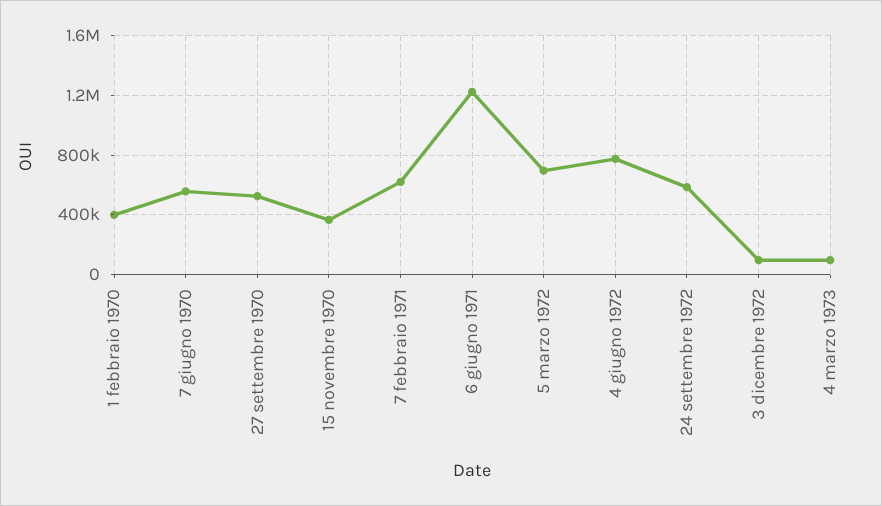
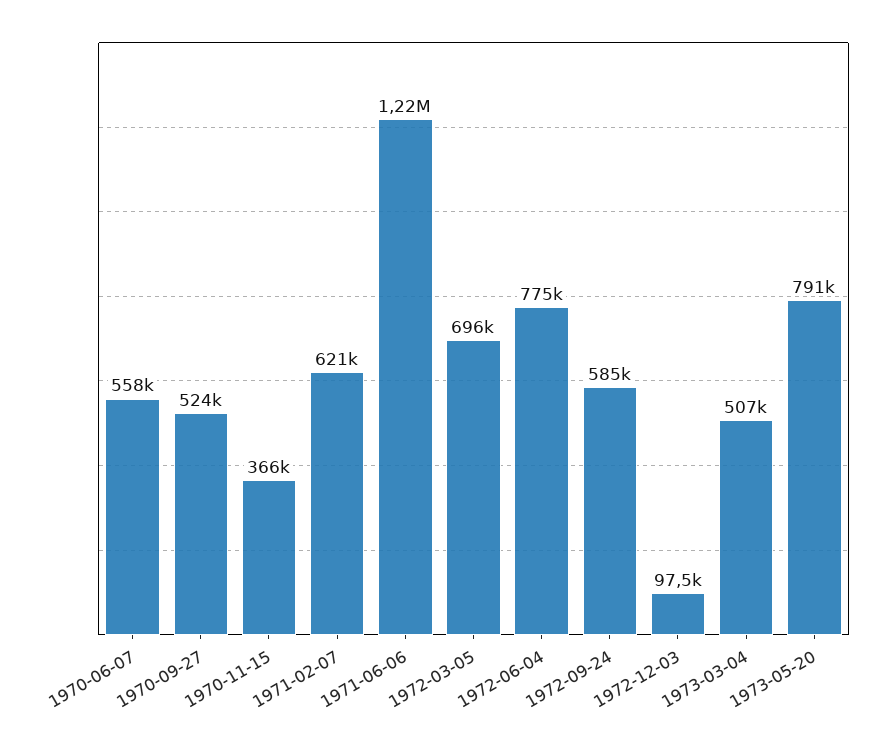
1 febbraio 1970: 400000 -> none
4 marzo 1973: 100000 -> 507000
1973-05-20: none -> 791000

